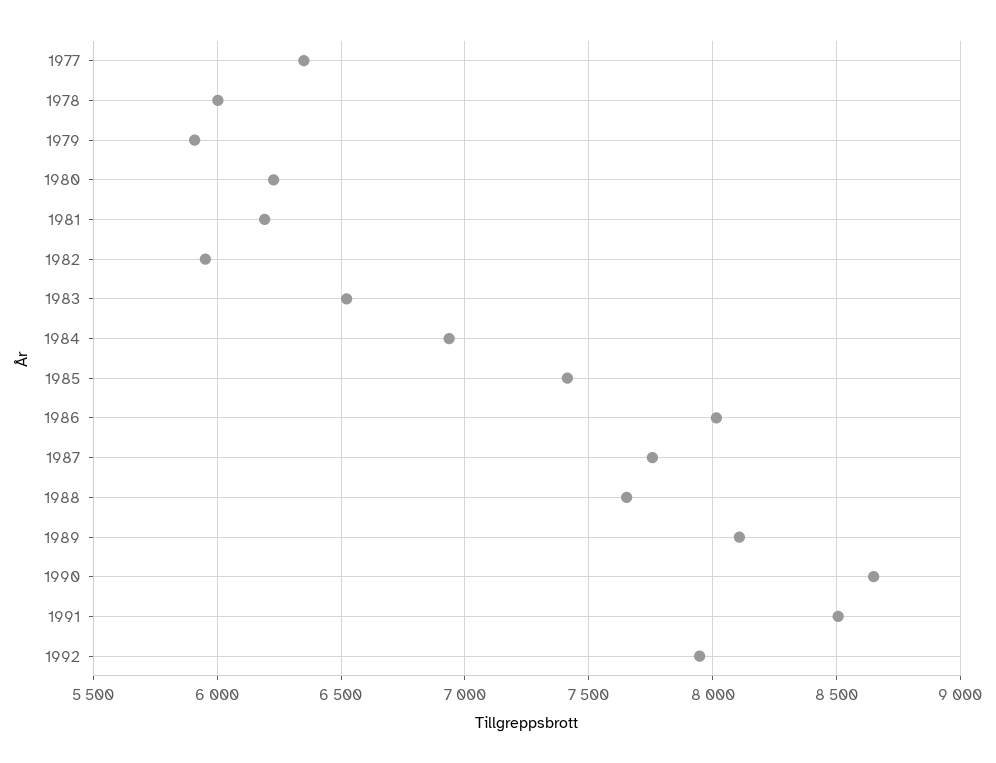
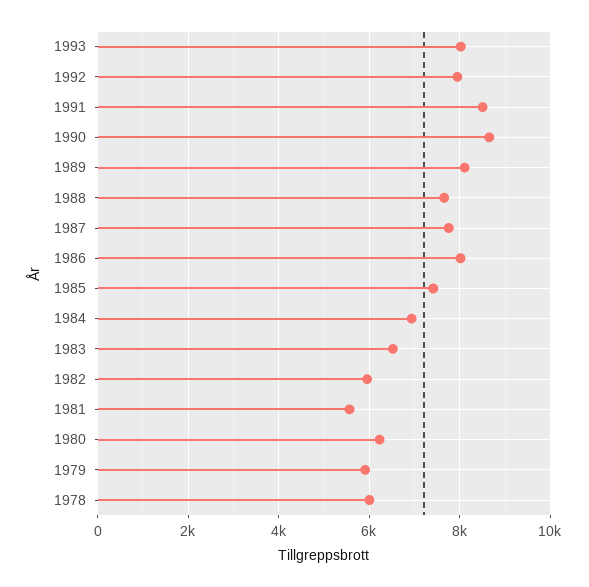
1977: 6350 -> none
1981: 6200 -> 5600
1993: none -> 8000

